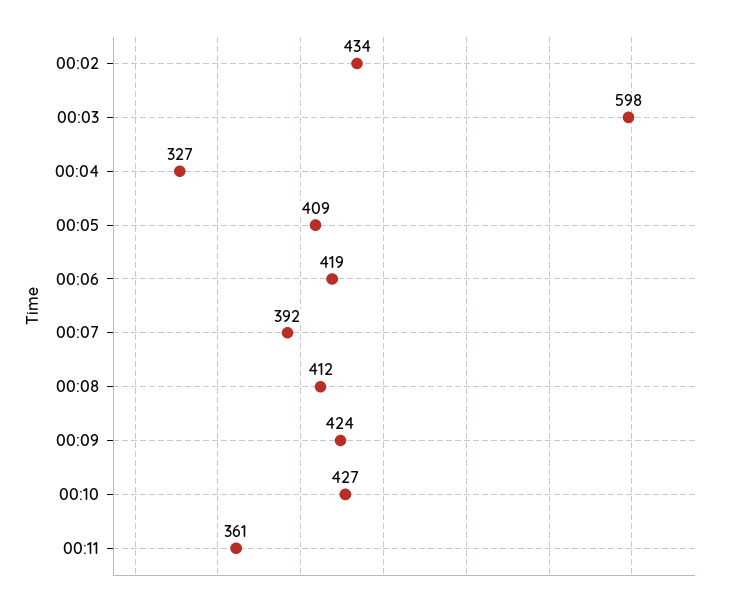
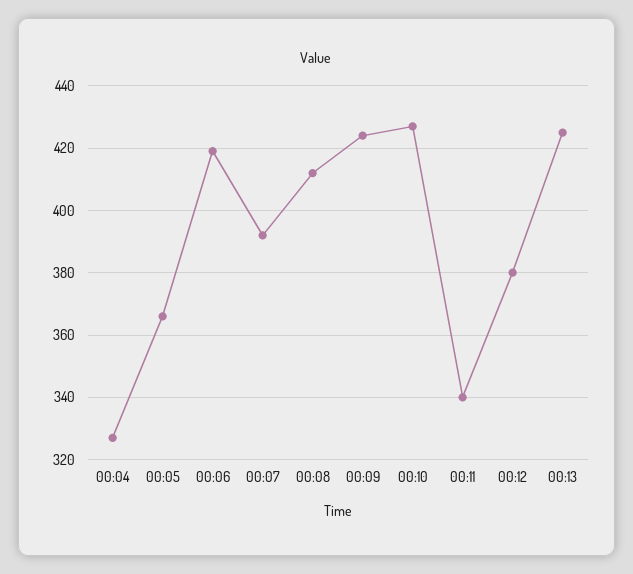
00:02: 434 -> none
00:03: 598 -> none
00:05: 409 -> 365
00:11: 361 -> 340
00:12: none -> 380
00:13: none -> 425

